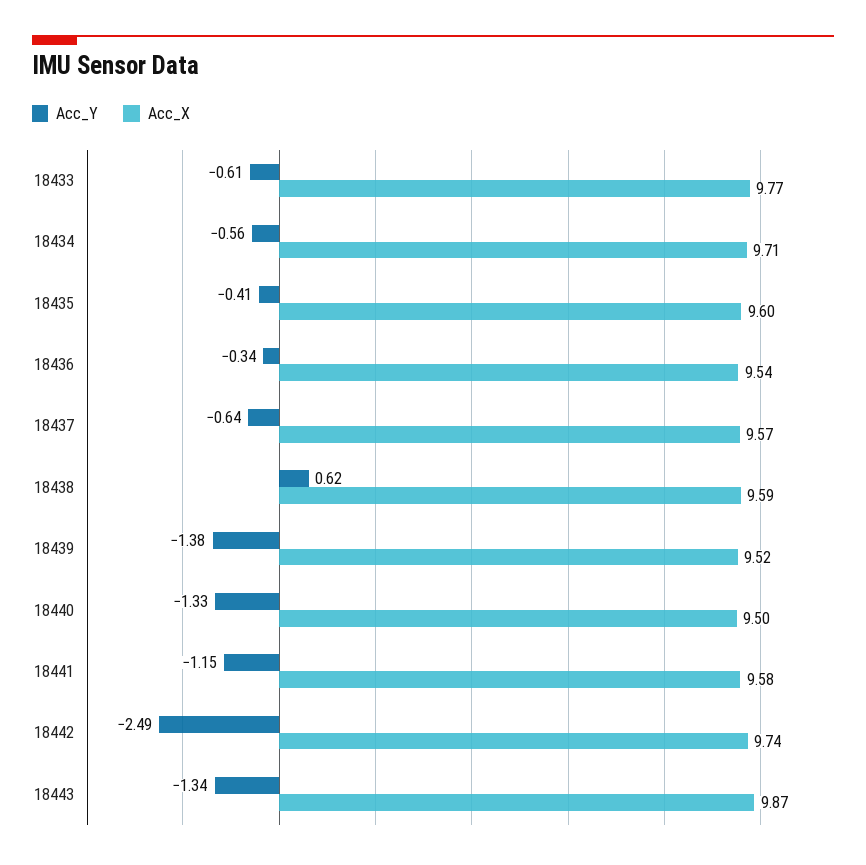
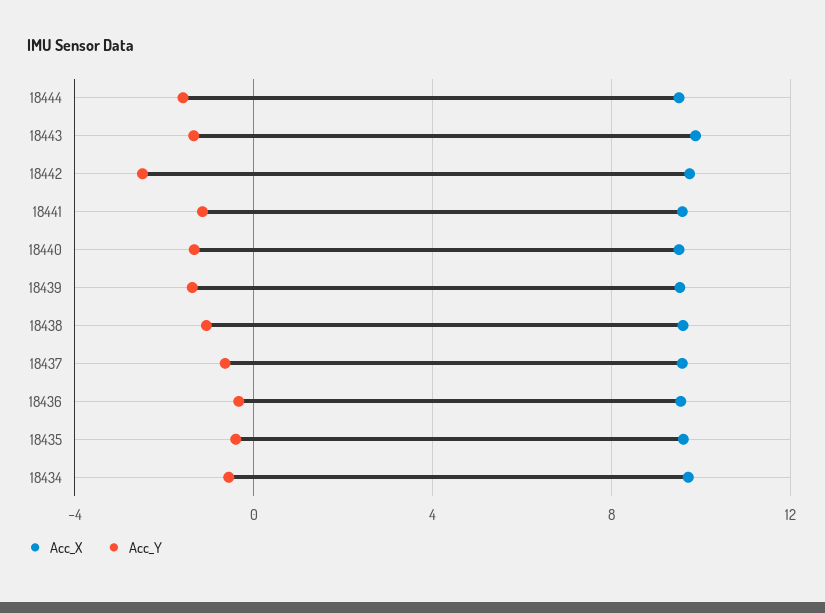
Acc_Y, 18433: -0.61 -> none
Acc_X, 18433: 9.77 -> none
Acc_Y, 18438: 0.62 -> -1
Acc_X, 18444: none -> 9.5
Acc_Y, 18444: none -> -1.5

